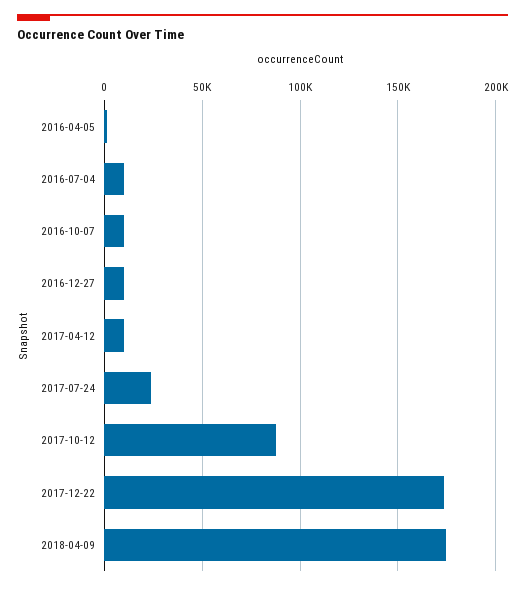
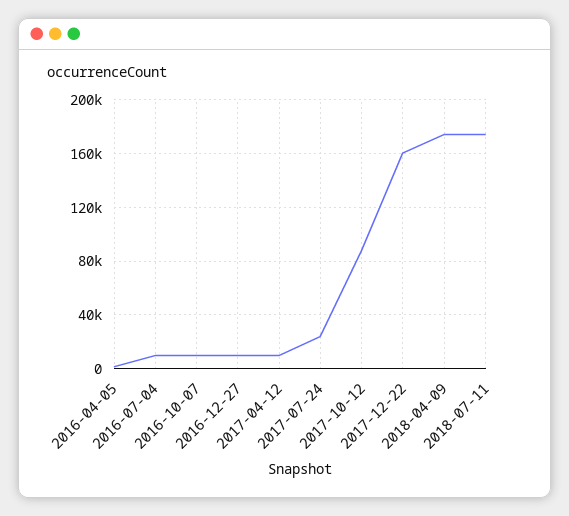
2017-12-22: 175000 -> 160000
2018-07-11: none -> 175000

